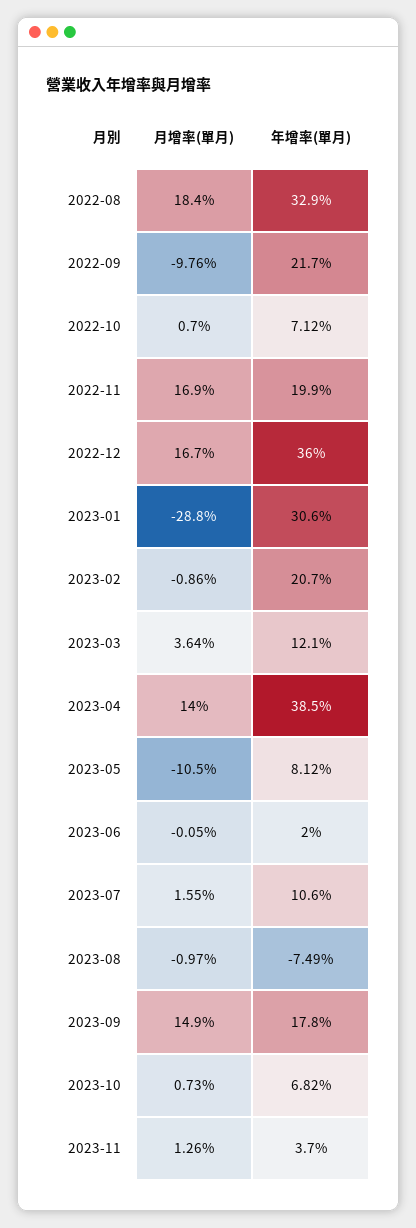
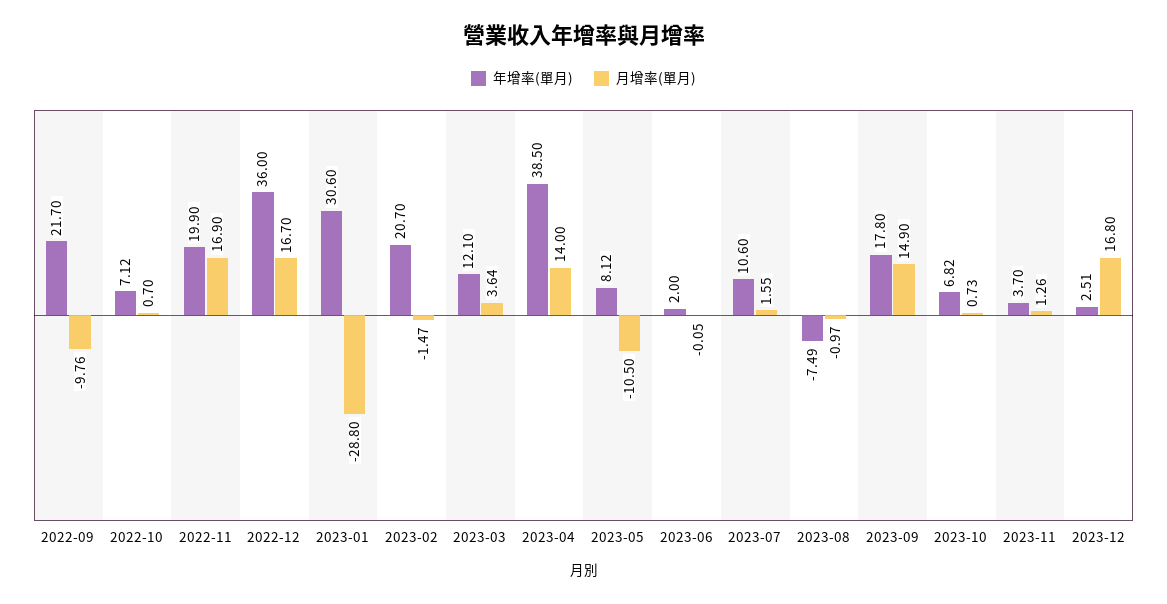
月增率(單月), 2022-08: 18.4 -> none
年增率(單月), 2022-08: 32.9 -> none
月增率(單月), 2023-02: -0.86 -> -1.47
年增率(單月), 2023-12: none -> 2.51
月增率(單月), 2023-12: none -> 16.8

